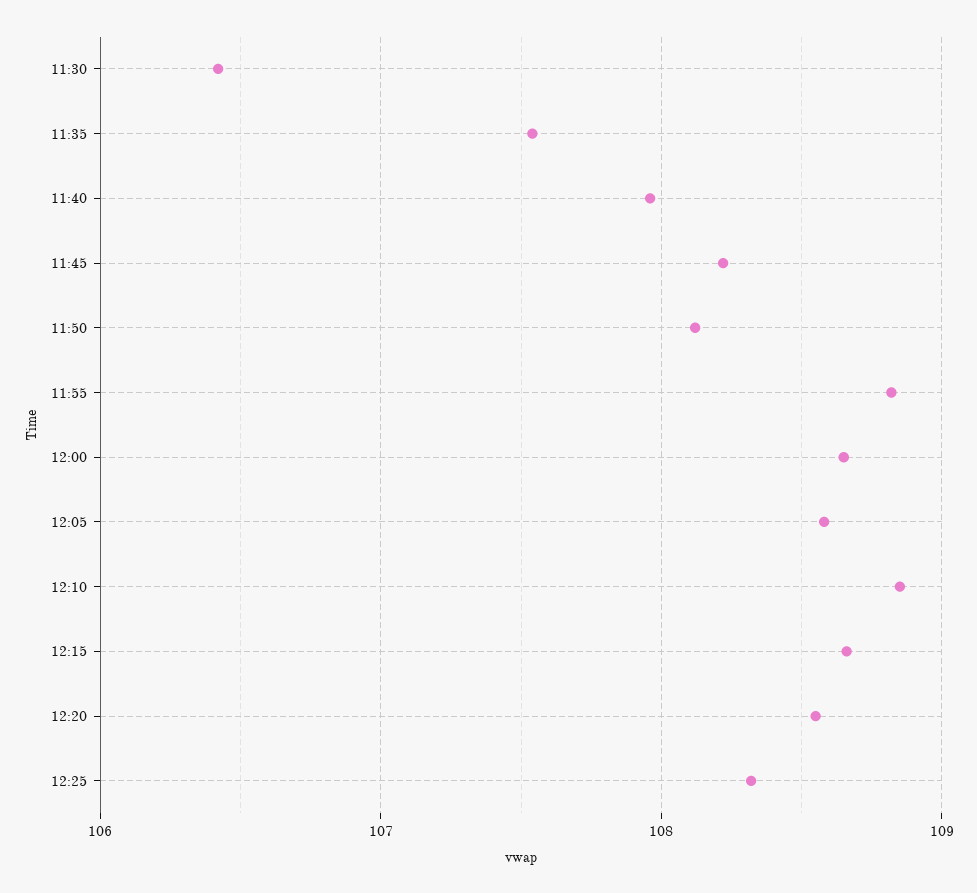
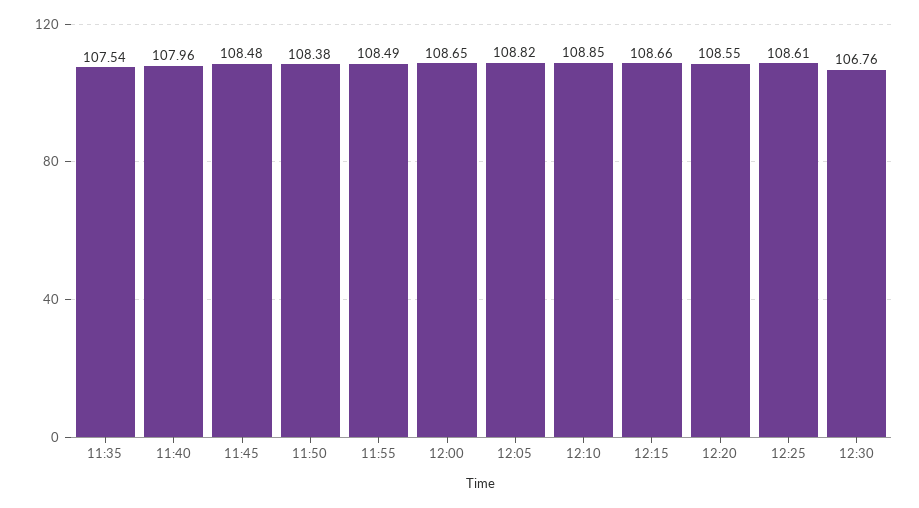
11:30: 106.4 -> none
11:45: 108.2 -> 108.48
11:50: 108.1 -> 108.38
11:55: 108.8 -> 108.49
12:05: 108.6 -> 108.82
12:25: 108.3 -> 108.61
12:30: none -> 106.76

